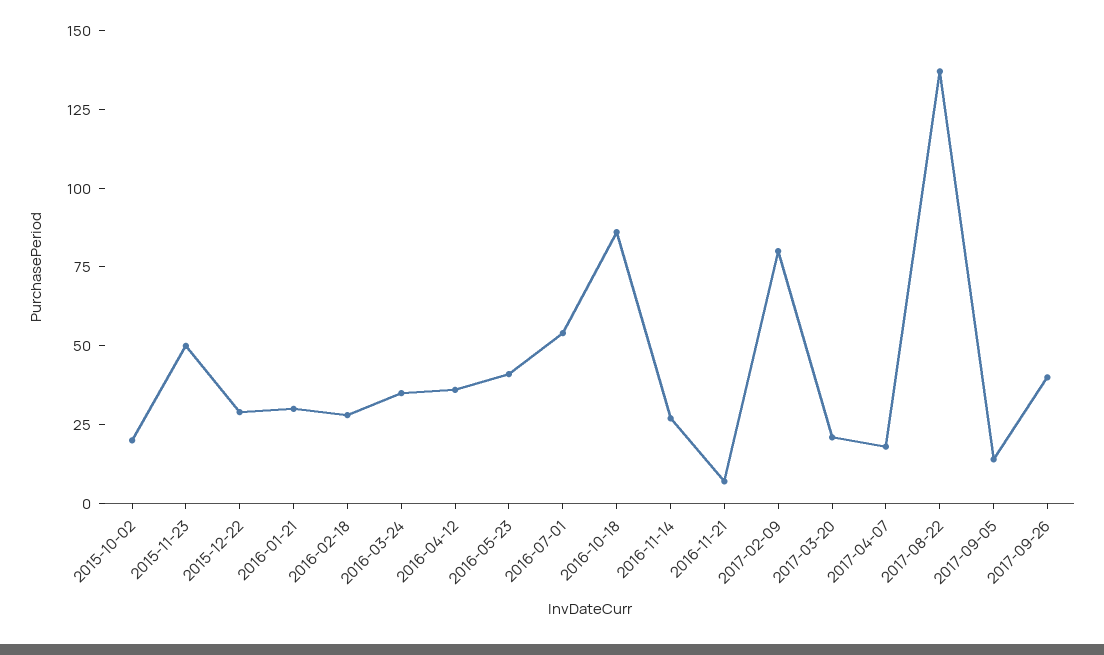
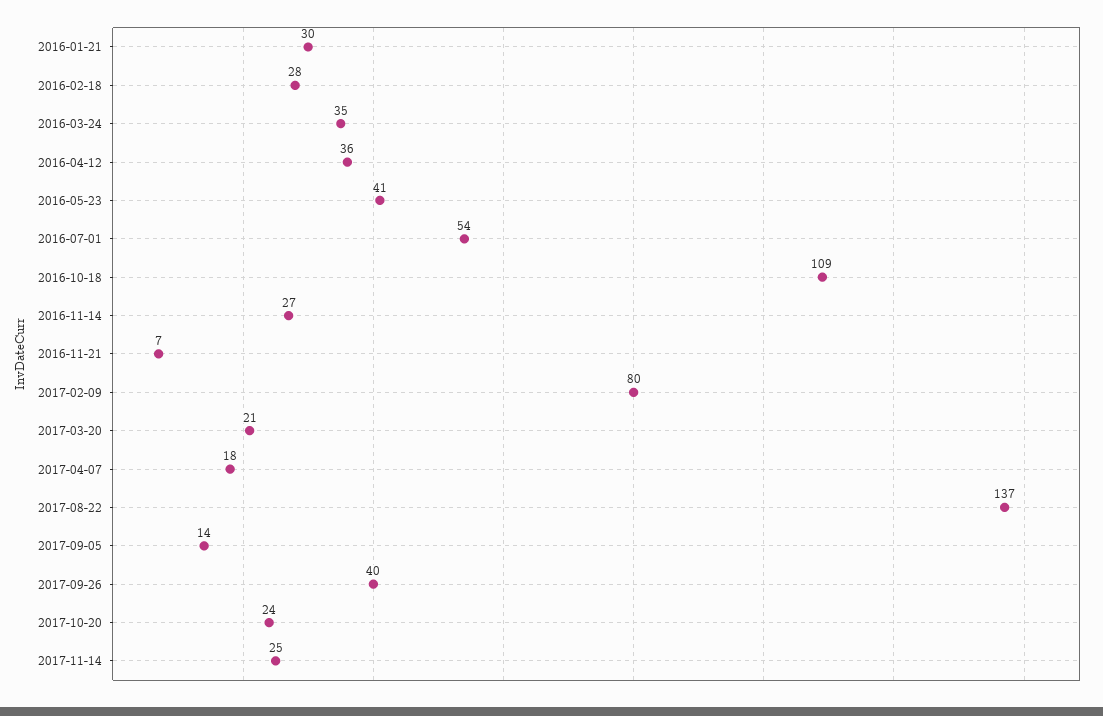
2015-10-02: 20 -> none
2015-11-23: 50 -> none
2015-12-22: 30 -> none
2016-10-18: 85 -> 109
2017-10-20: none -> 24
2017-11-14: none -> 25

